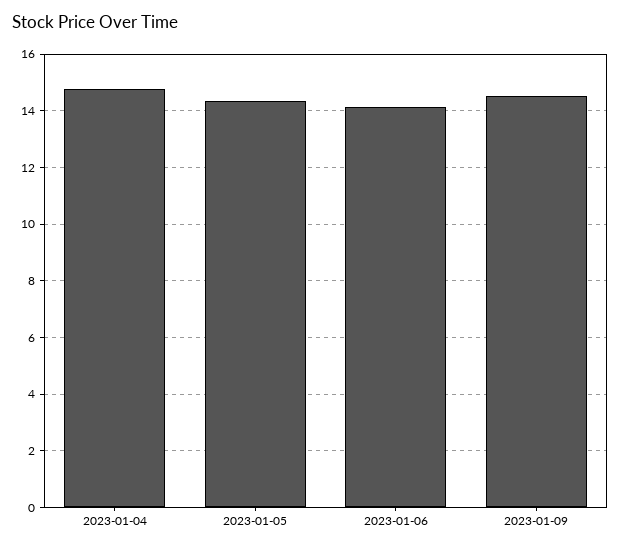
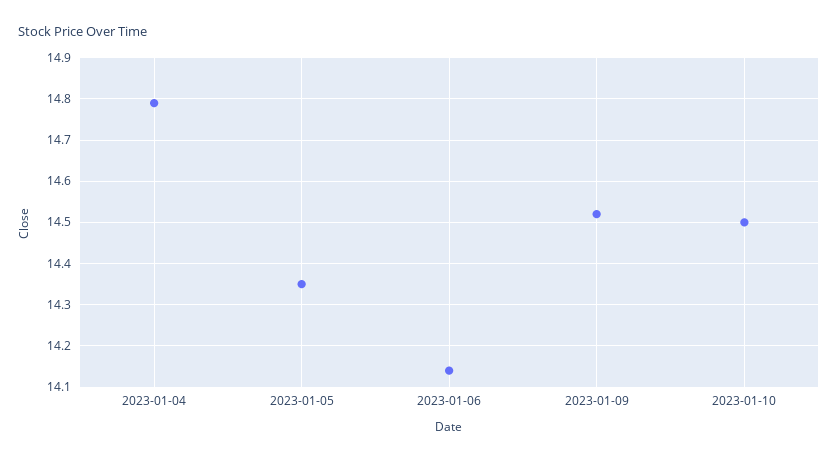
2023-01-10: none -> 14.5

